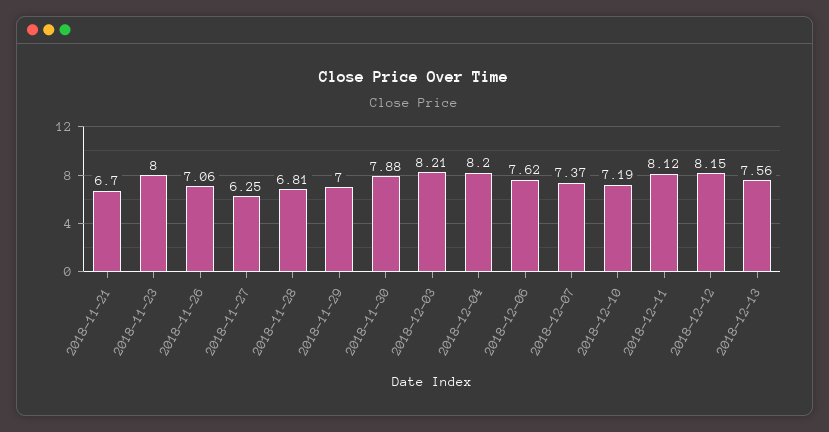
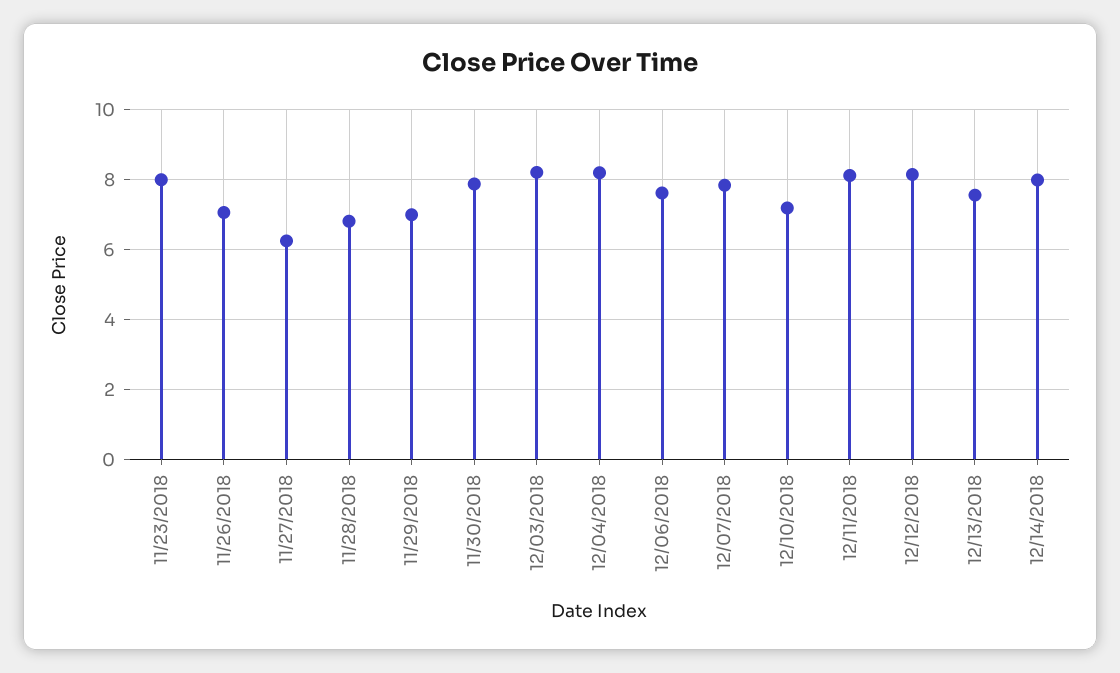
2018-11-21: 6.7 -> none
2018-12-07: 7.37 -> 7.8
12/14/2018: none -> 8

